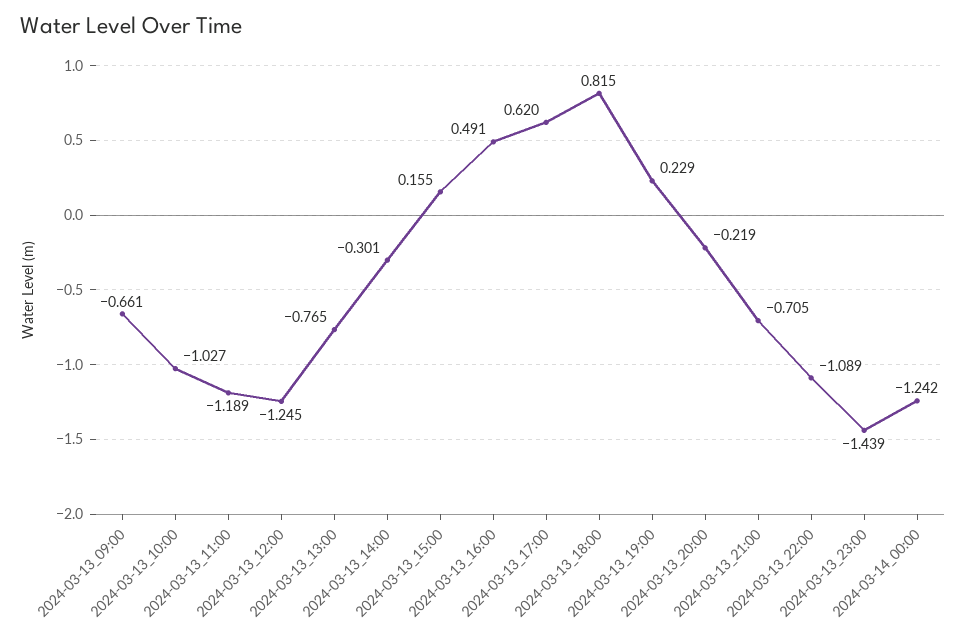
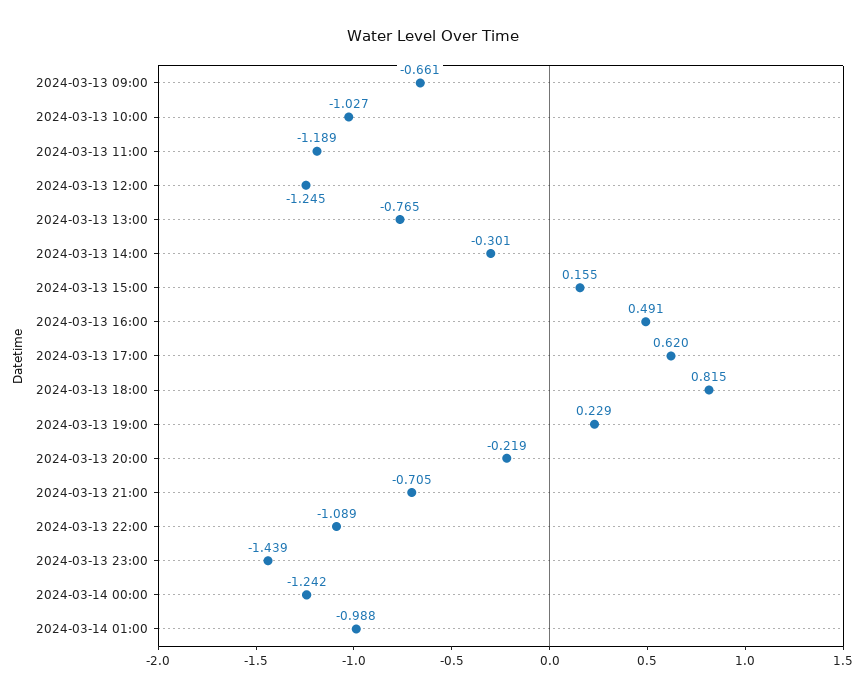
2024-03-14 01:00: none -> -0.988

